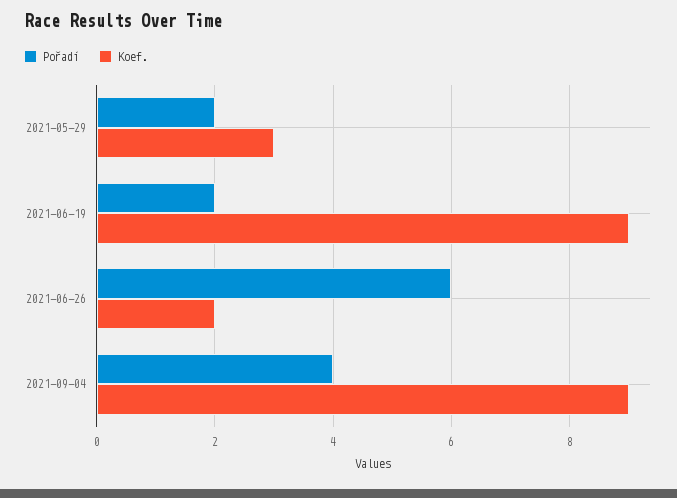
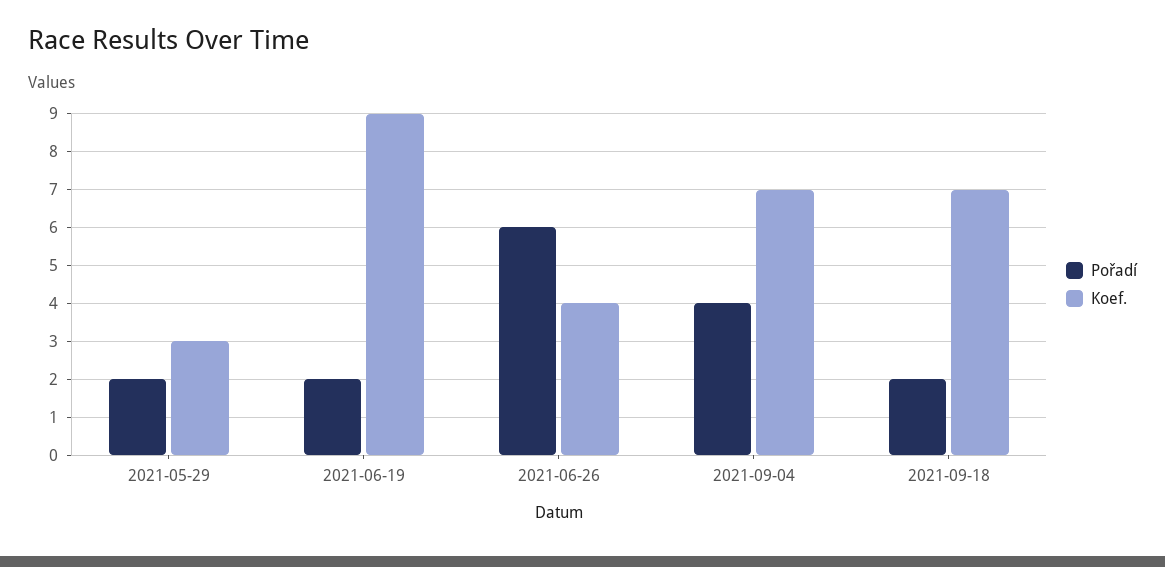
Koef., 2021-06-26: 2 -> 4
Koef., 2021-09-04: 9 -> 7
Pořadí, 2021-09-18: none -> 2
Koef., 2021-09-18: none -> 7

